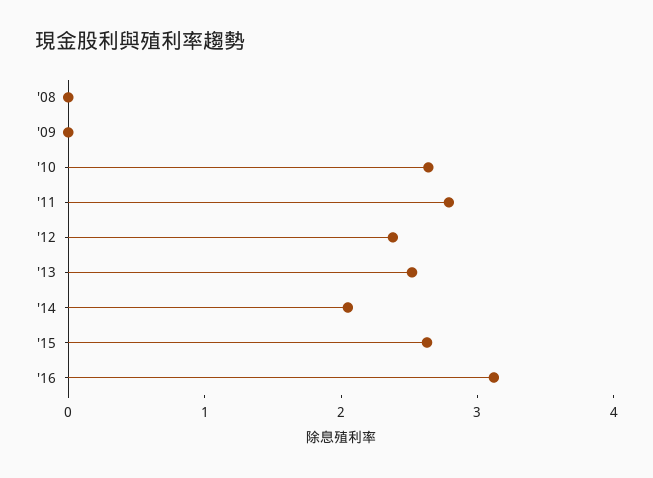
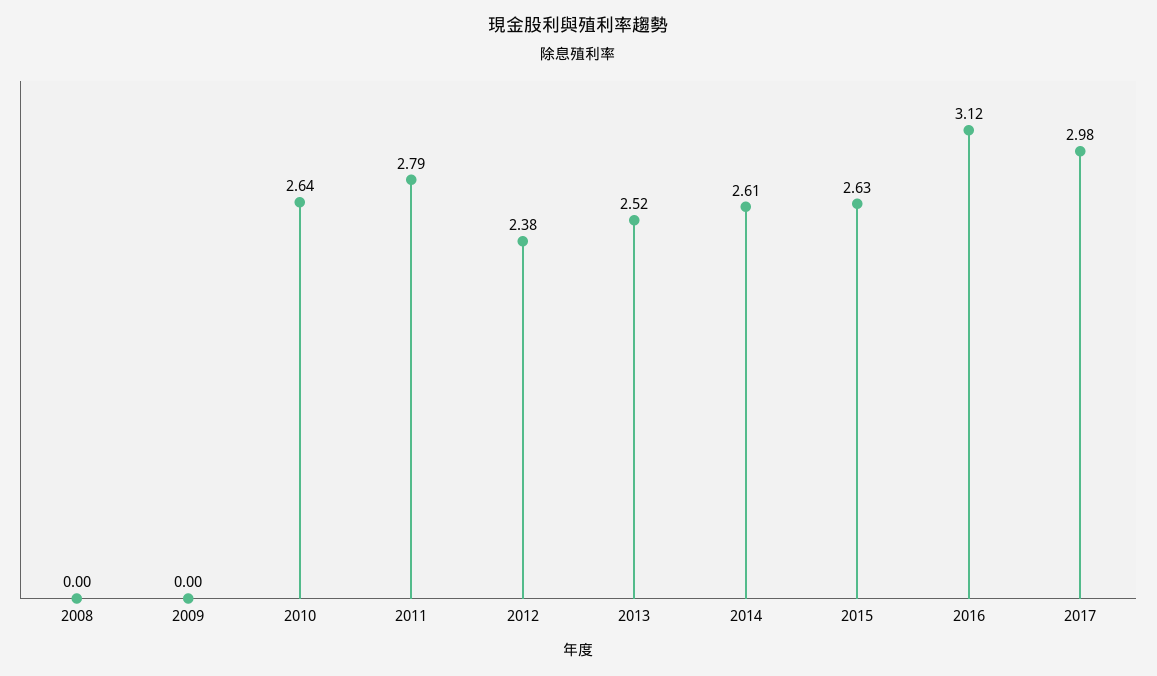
'14: 2 -> 2.61
2017: none -> 2.98

